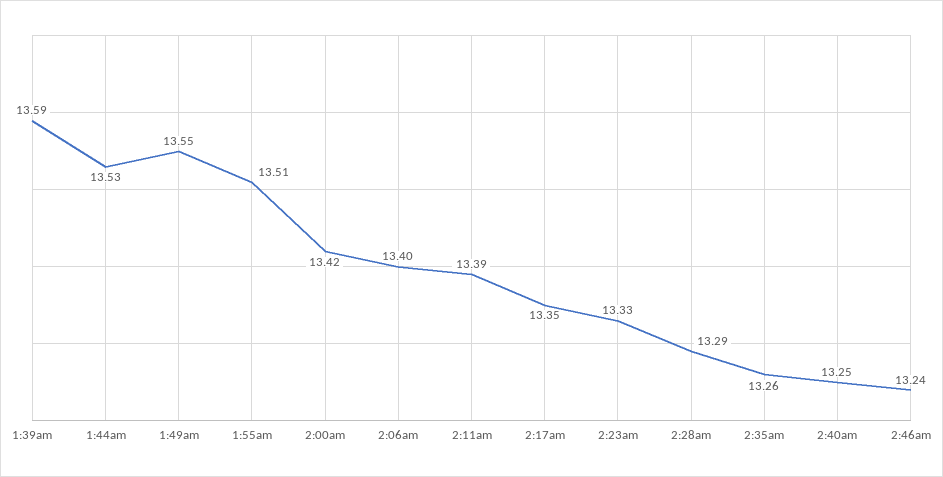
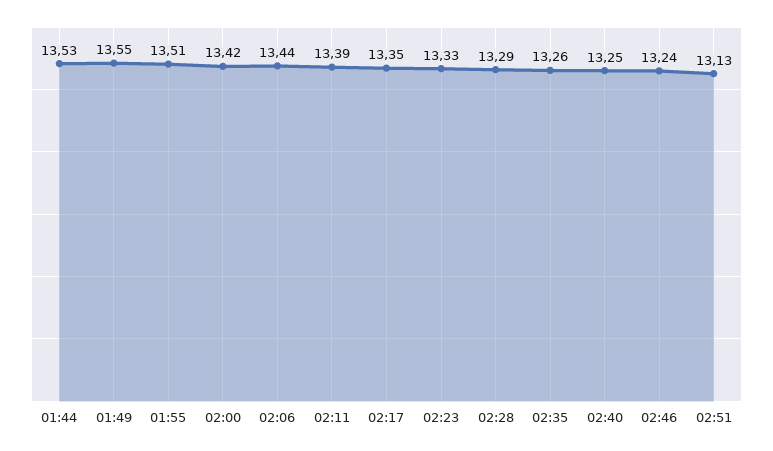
1:39am: 13.59 -> none
2:06am: 13.4 -> 13.44
02:51: none -> 13.13

